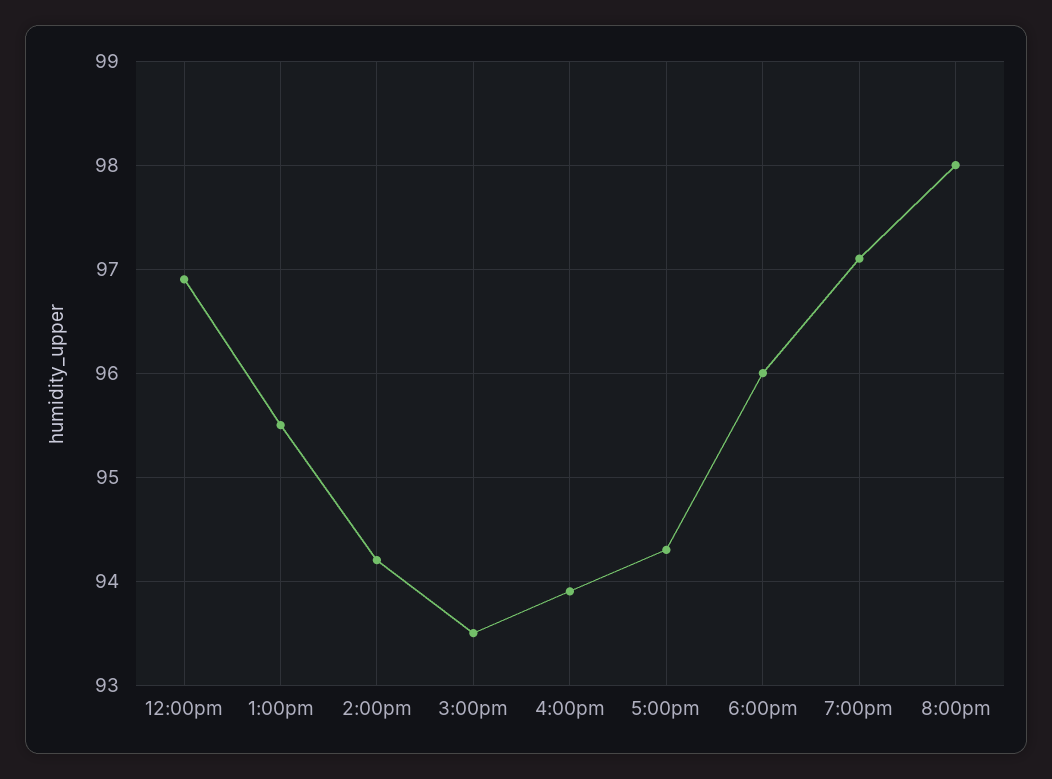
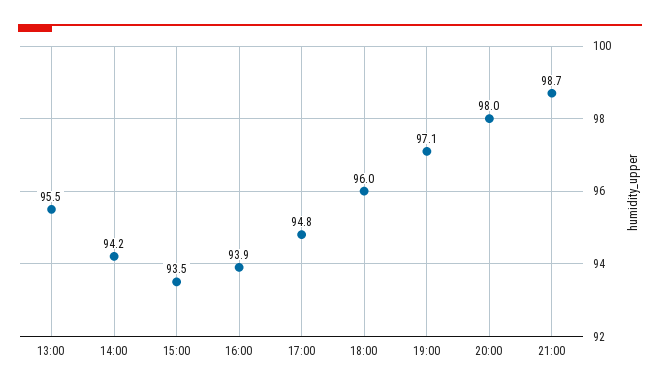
12:00pm: 96.9 -> none
5:00pm: 94.3 -> 94.8
21:00: none -> 98.7

